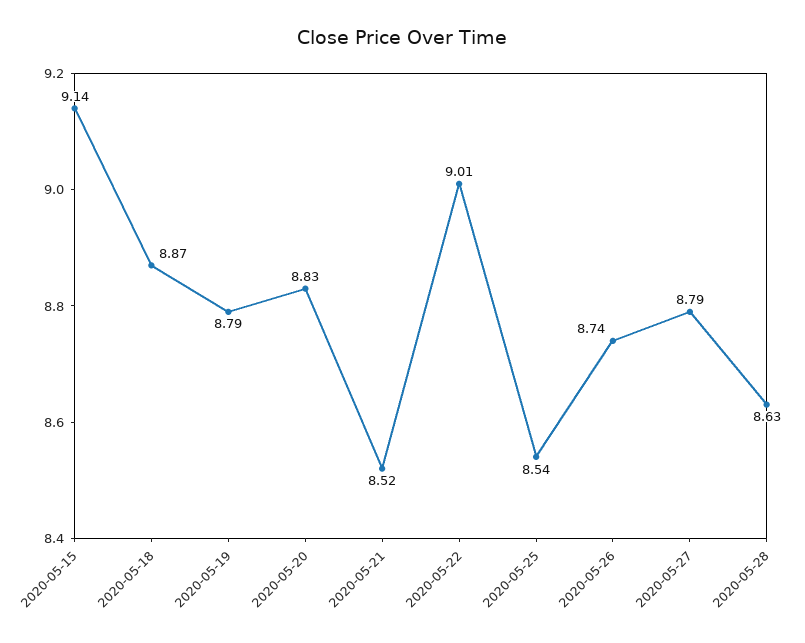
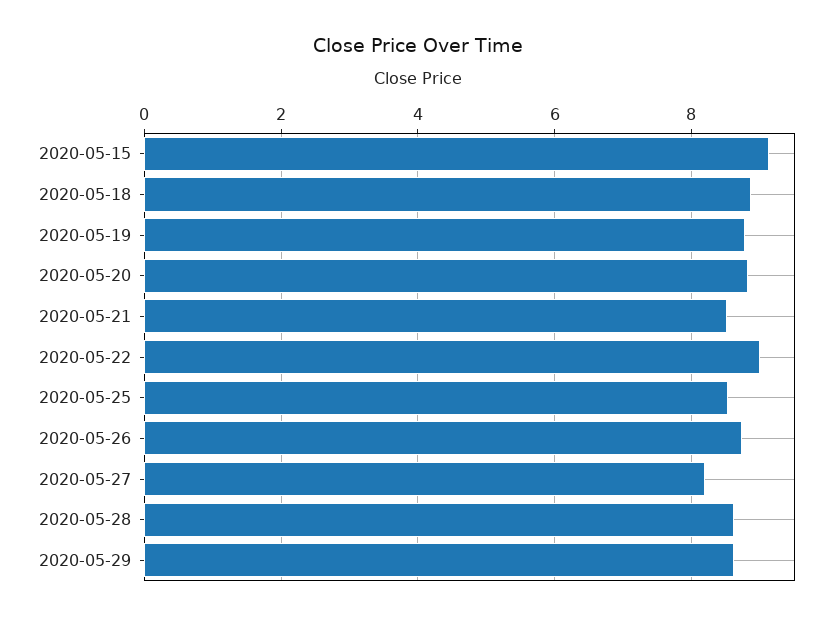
2020-05-27: 8.79 -> 8.2
2020-05-29: none -> 8.6

